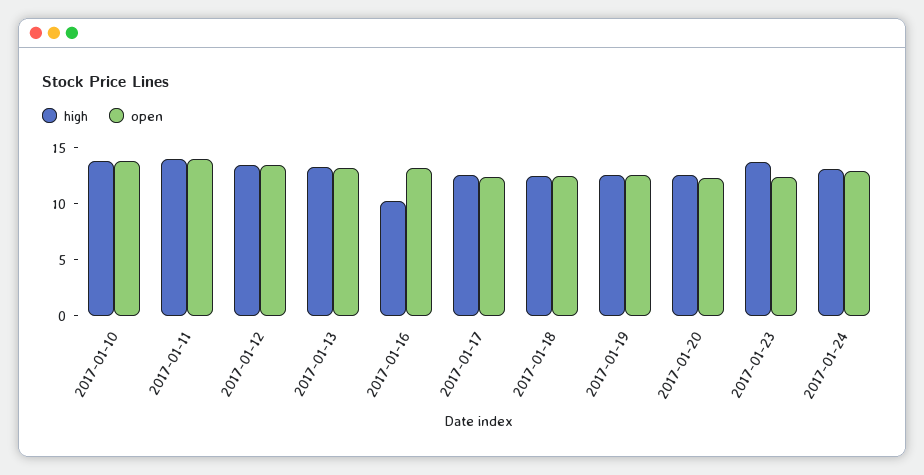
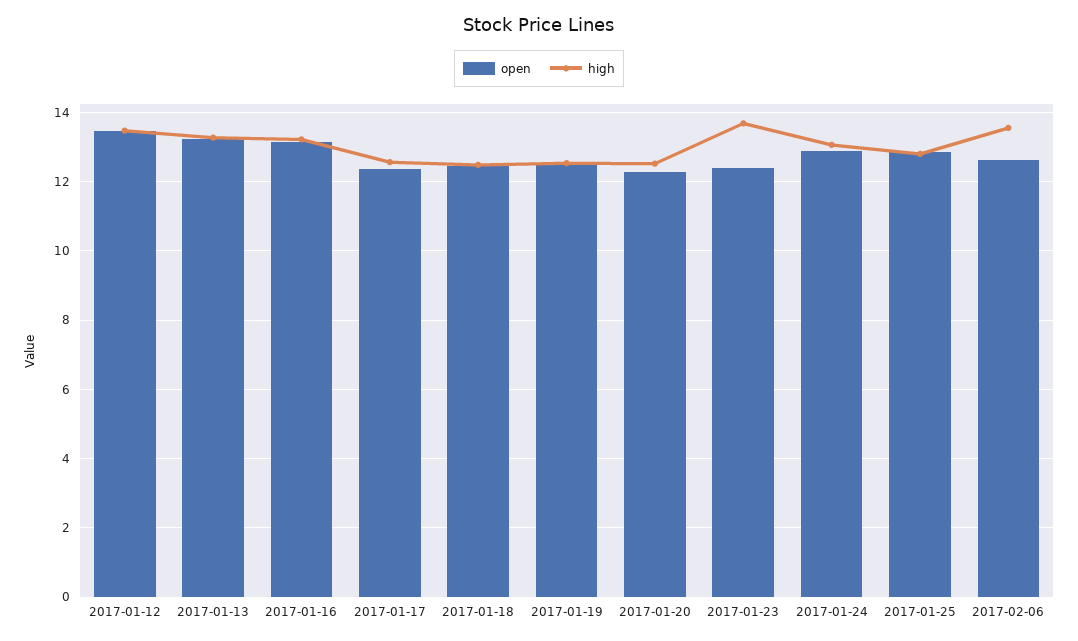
high, 2017-01-10: 14 -> none
open, 2017-01-10: 14 -> none
high, 2017-01-11: 14 -> none
open, 2017-01-11: 14 -> none
high, 2017-01-16: 10 -> 13.2
open, 2017-01-25: none -> 12.8
high, 2017-01-25: none -> 12.8
open, 2017-02-06: none -> 12.6
high, 2017-02-06: none -> 13.6

